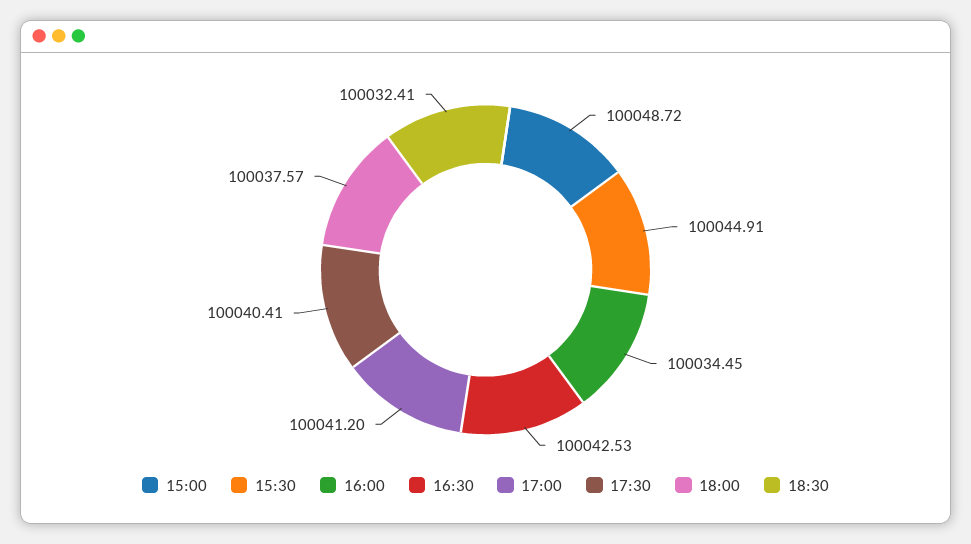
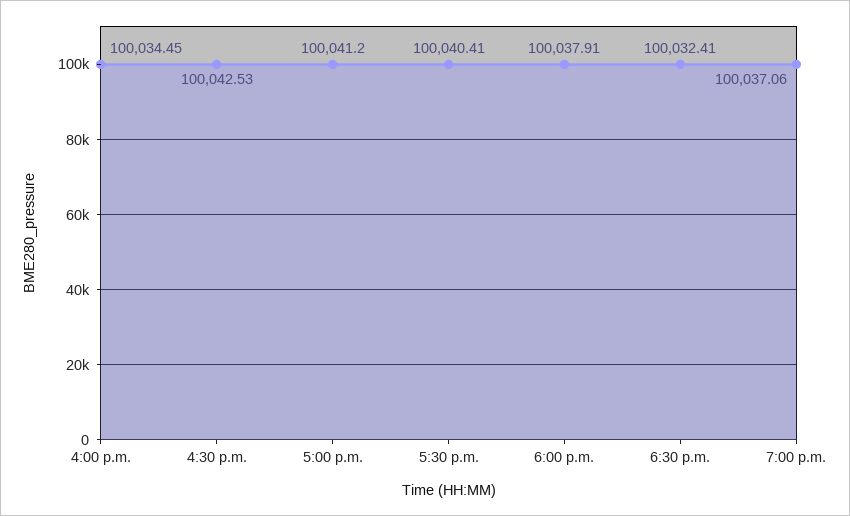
15:00: 100048.72 -> none
15:30: 100044.91 -> none
18:00: 100037.57 -> 100037.91
7:00 p.m.: none -> 100037.06

